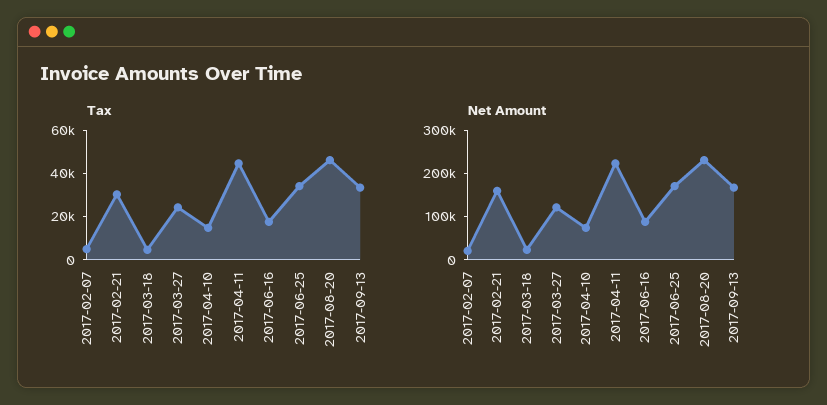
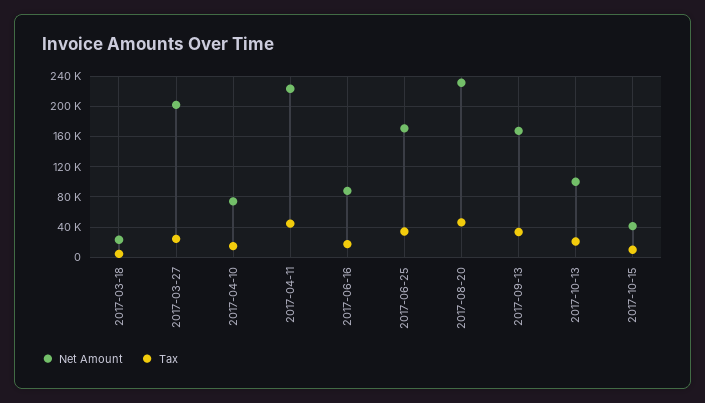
Tax, 2017-02-07: 5000 -> none
Tax, 2017-02-21: 30000 -> none
Net Amount, 2017-02-07: 20000 -> none
Net Amount, 2017-02-21: 160000 -> none
Net Amount, 2017-03-27: 120000 -> 200000
Net Amount, 2017-10-13: none -> 100000
Tax, 2017-10-13: none -> 20000
Net Amount, 2017-10-15: none -> 40000
Tax, 2017-10-15: none -> 10000

